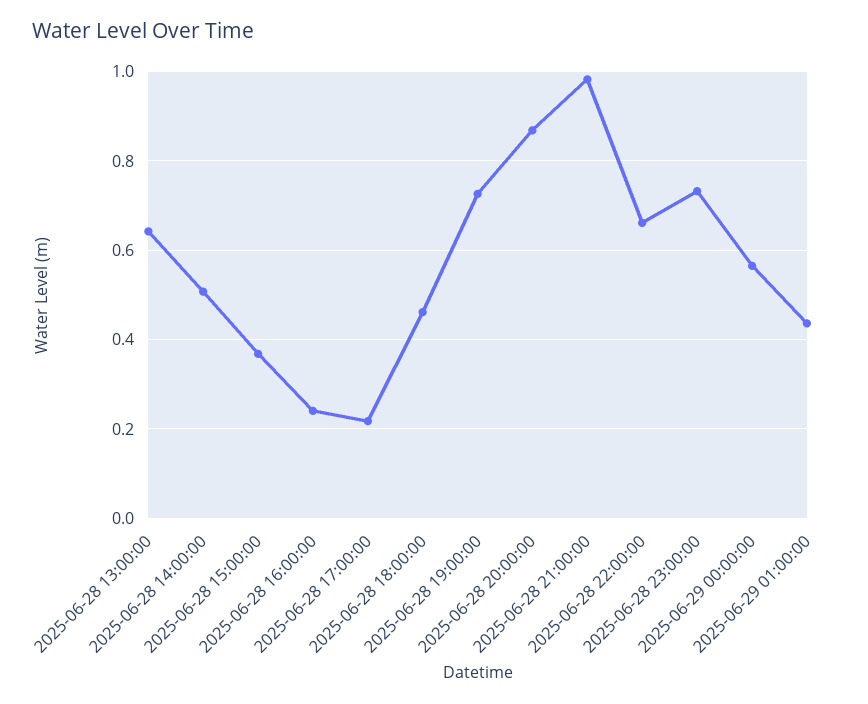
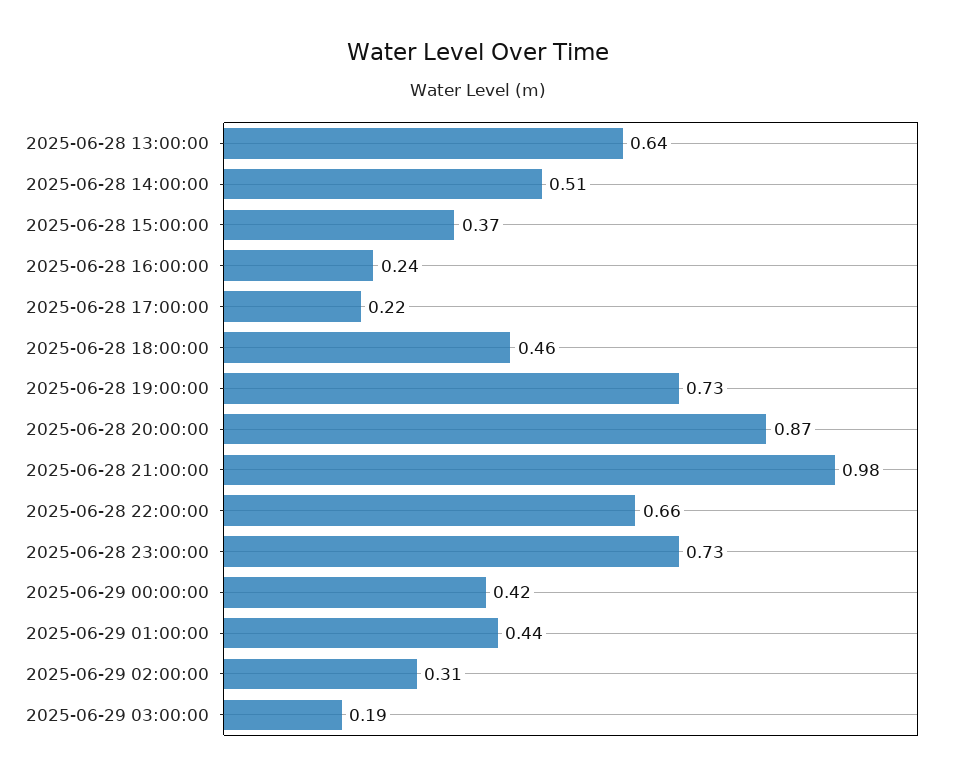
2025-06-29 00:00:00: 0.56 -> 0.42
2025-06-29 02:00:00: none -> 0.31
2025-06-29 03:00:00: none -> 0.19

